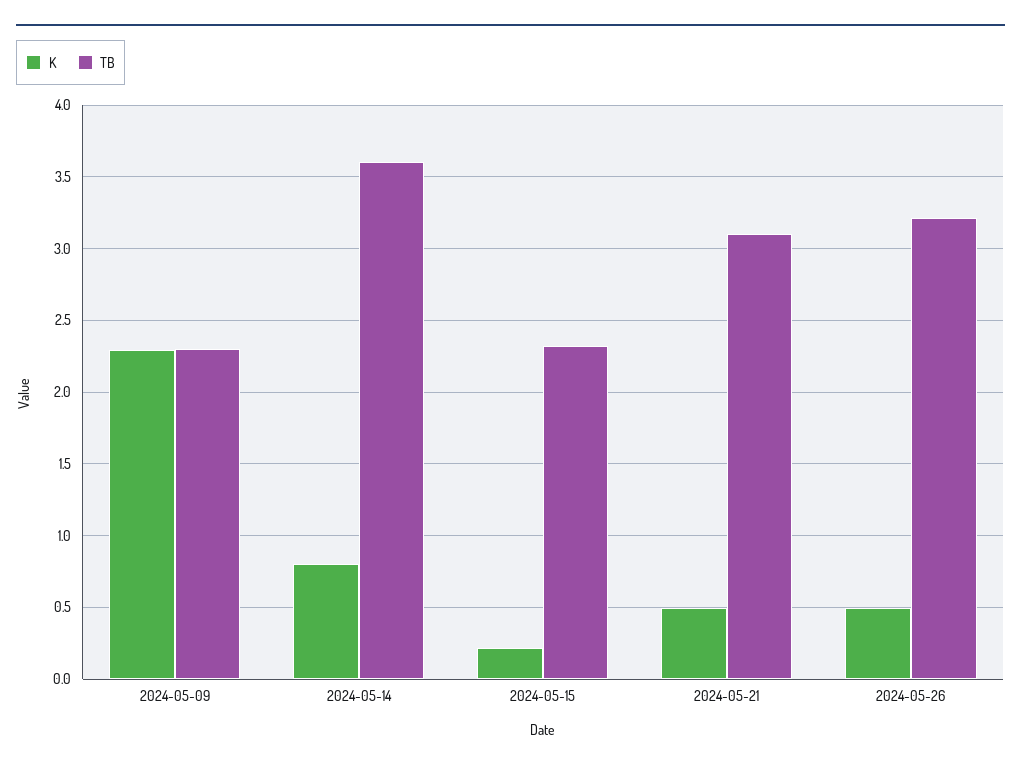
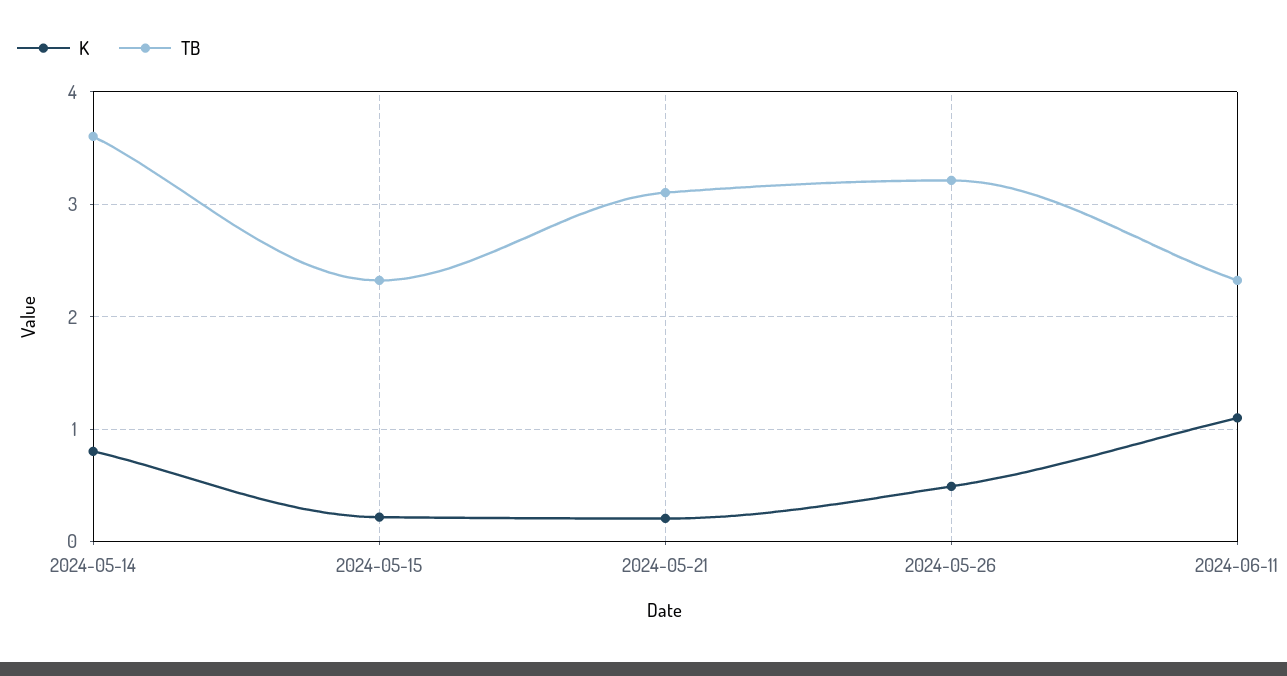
K, 2024-05-09: 2.3 -> none
TB, 2024-05-09: 2.3 -> none
K, 2024-05-21: 0.5 -> 0.2
K, 2024-06-11: none -> 1.1
TB, 2024-06-11: none -> 2.3

